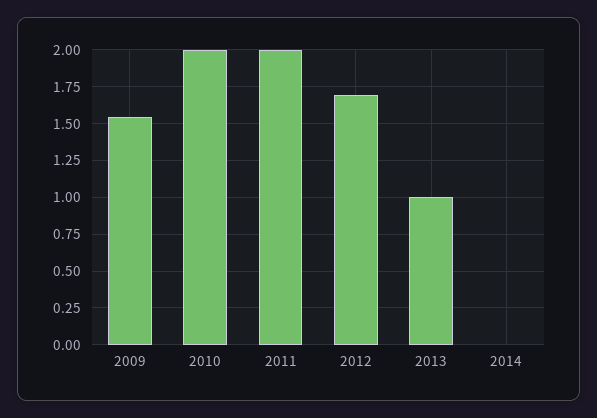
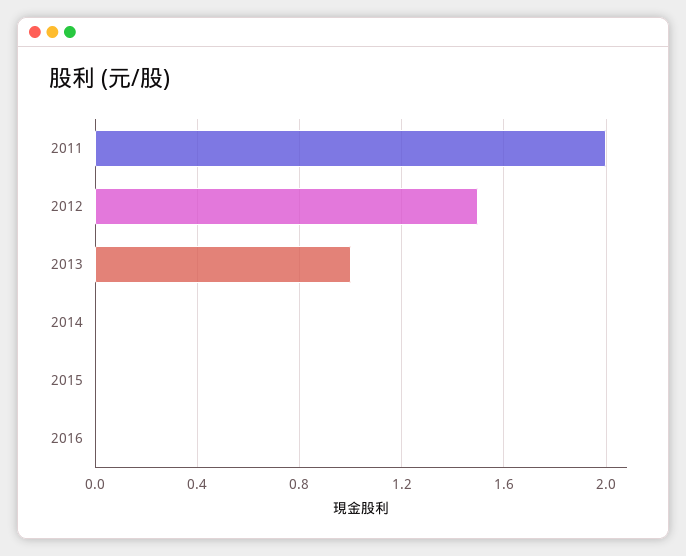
2009: 1.55 -> none
2010: 2 -> none
2012: 1.7 -> 1.5
2015: none -> 0
2016: none -> 0

